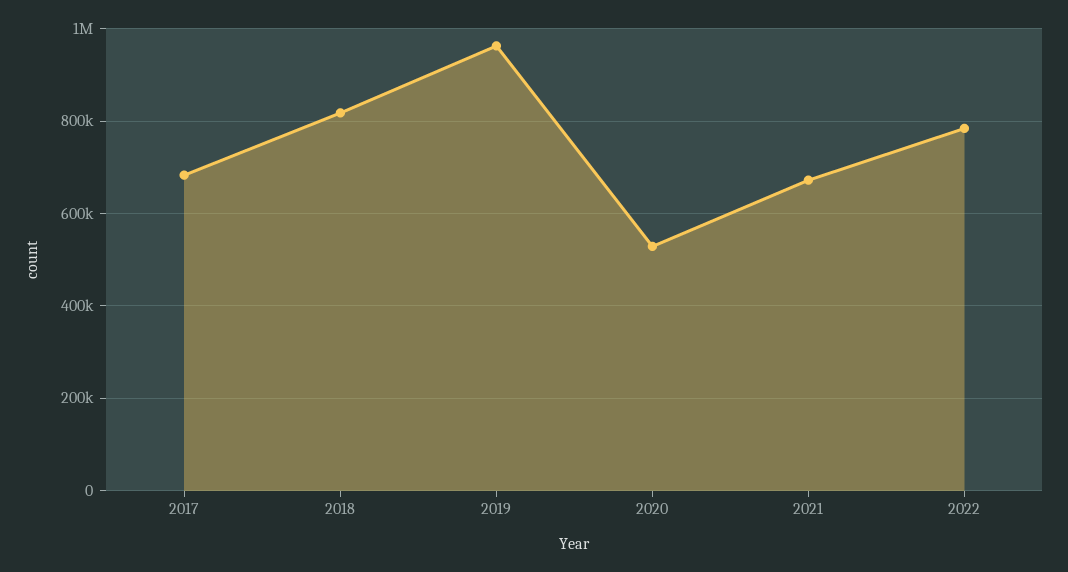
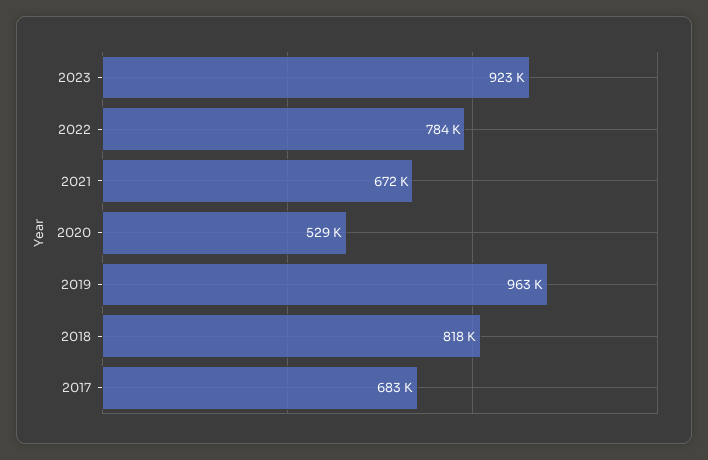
2023: none -> 923000

